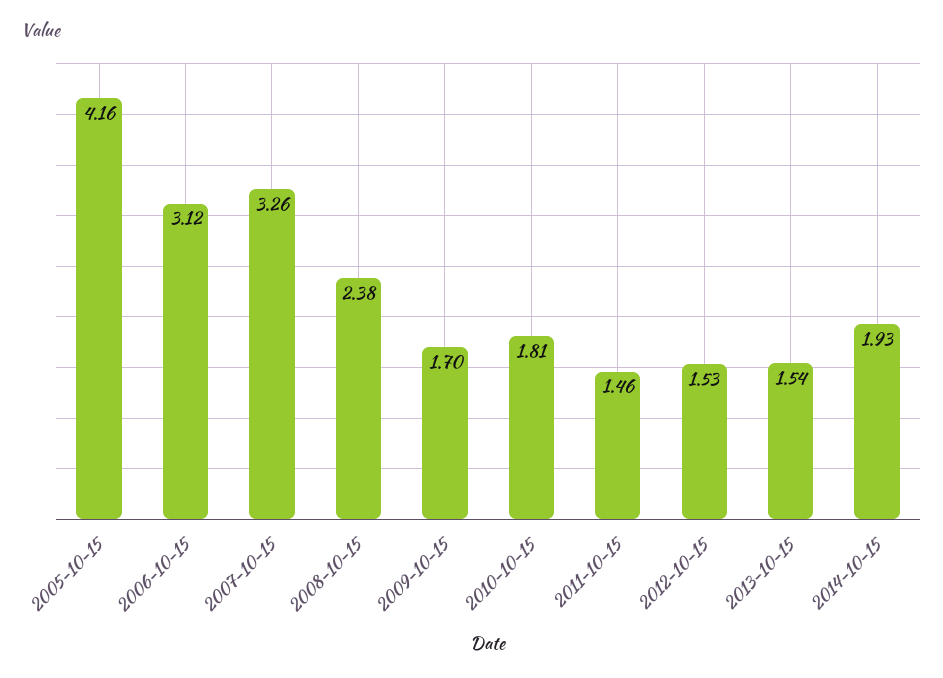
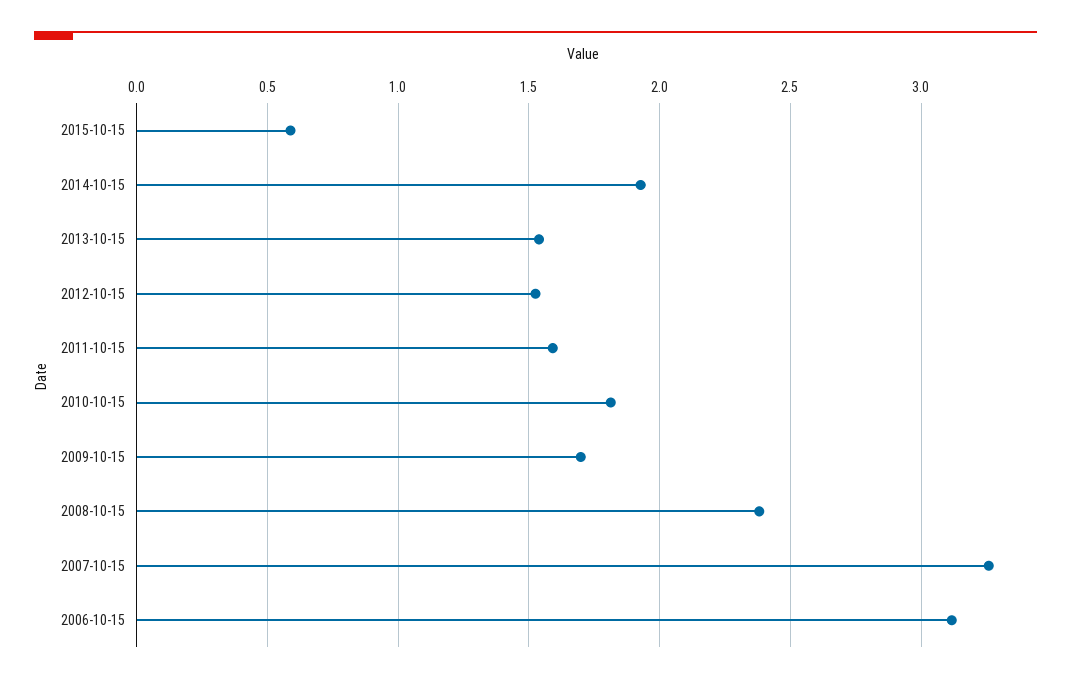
2005-10-15: 4.16 -> none
2011-10-15: 1.46 -> 1.6
2015-10-15: none -> 0.6

